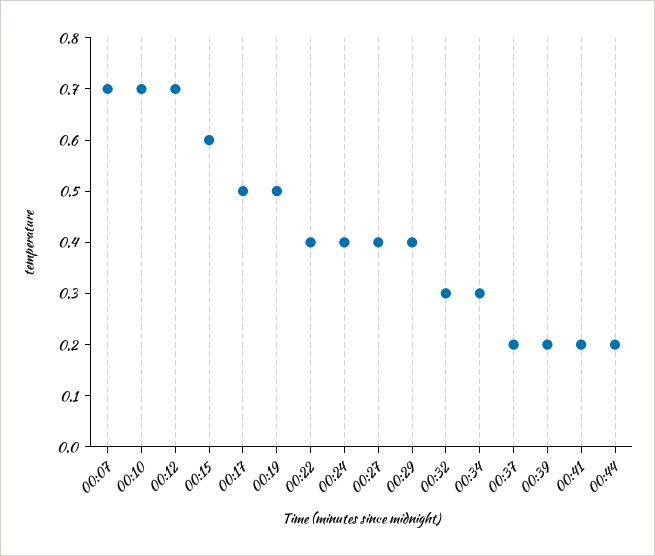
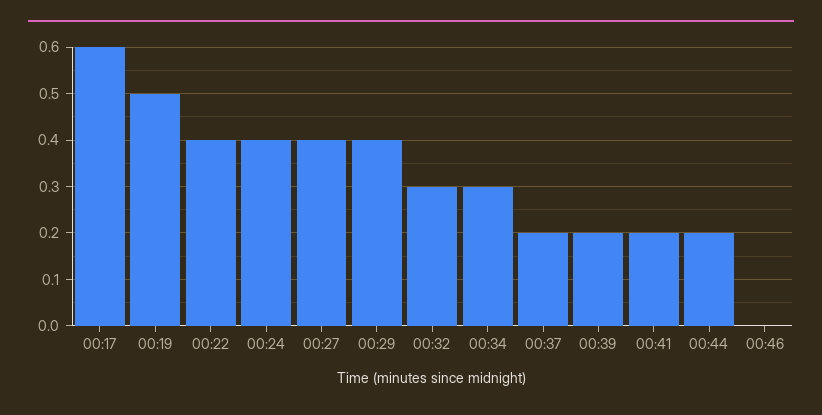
00:07: 0.7 -> none
00:10: 0.7 -> none
00:12: 0.7 -> none
00:15: 0.6 -> none
00:17: 0.5 -> 0.6
00:46: none -> 0

